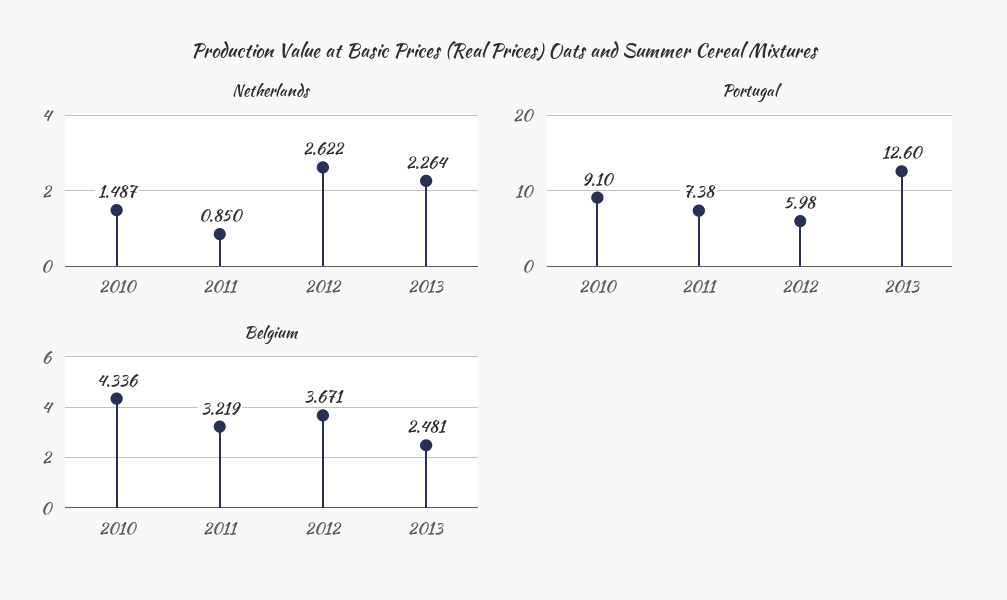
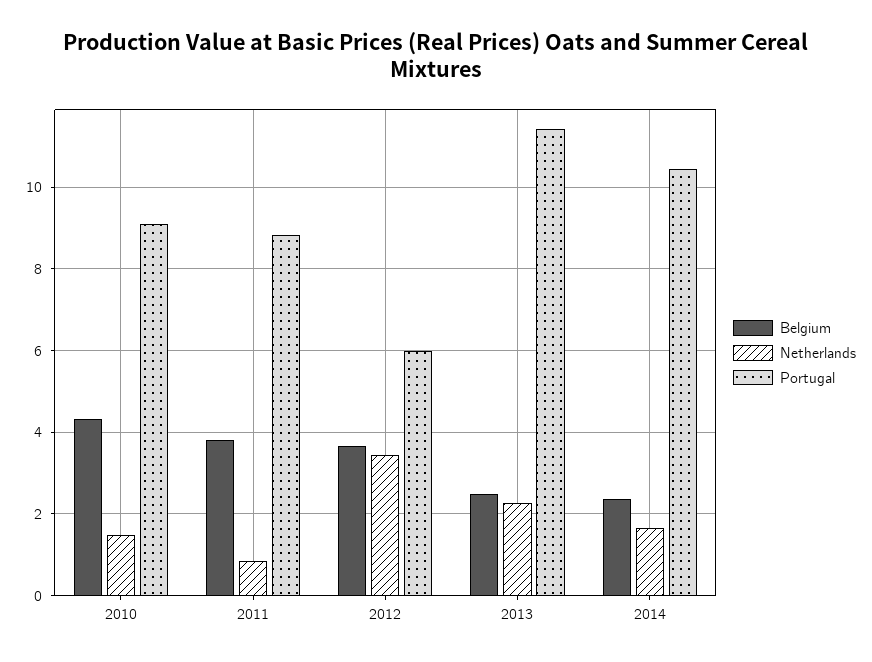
Netherlands, 2012: 2.622 -> 3.4
Portugal, 2011: 7.38 -> 8.8
Portugal, 2013: 12.6 -> 11.4
Belgium, 2011: 3.219 -> 3.8
Belgium, 2014: none -> 2.4
Netherlands, 2014: none -> 1.6
Portugal, 2014: none -> 10.4

